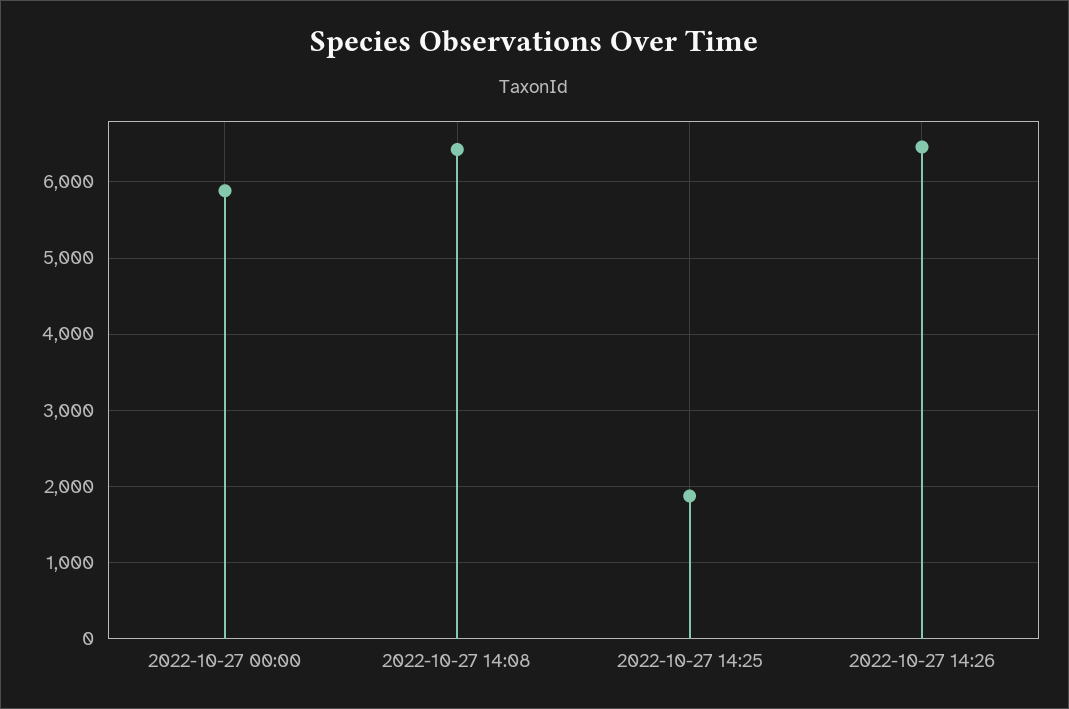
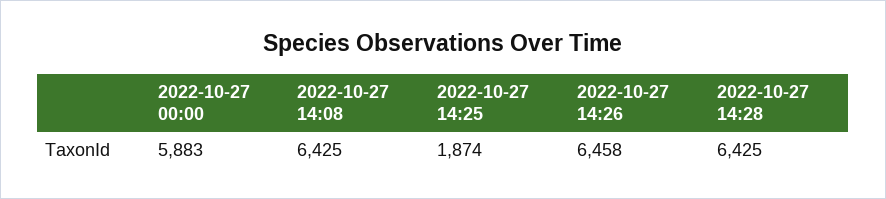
2022-10-27 14:28: none -> 6425

